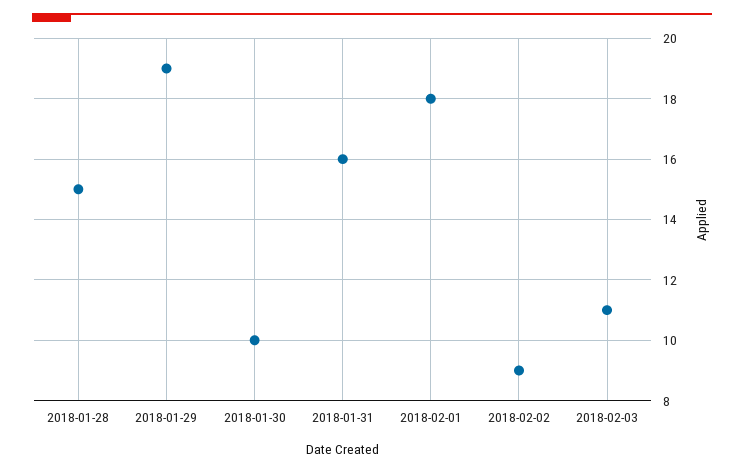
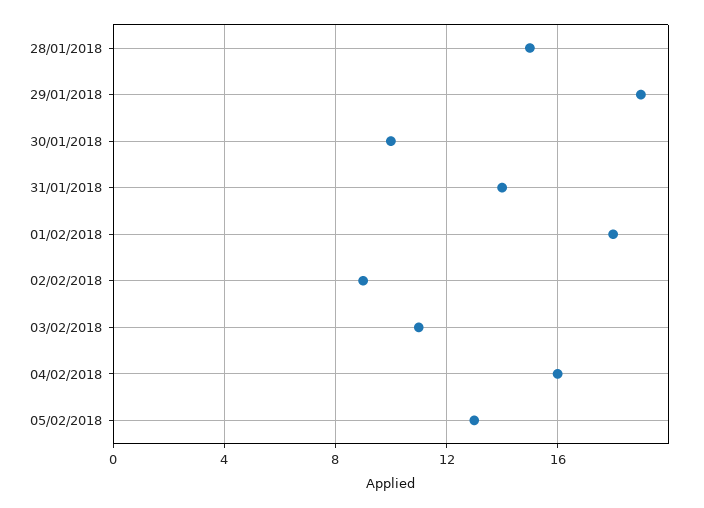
2018-01-31: 16 -> 14
04/02/2018: none -> 16
05/02/2018: none -> 13

